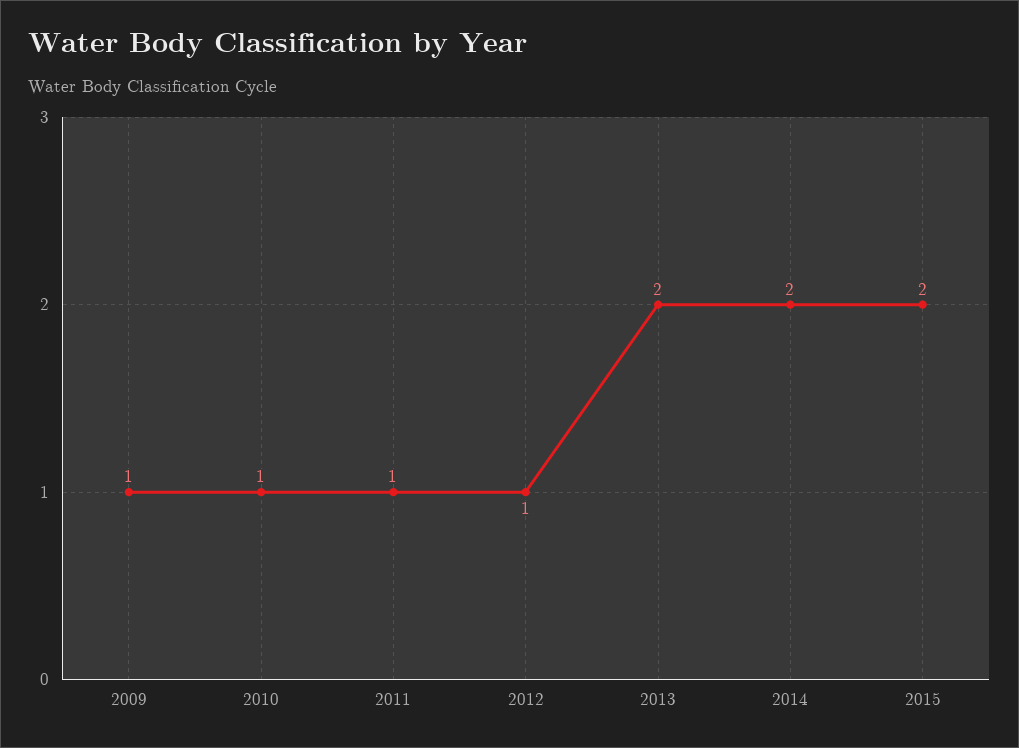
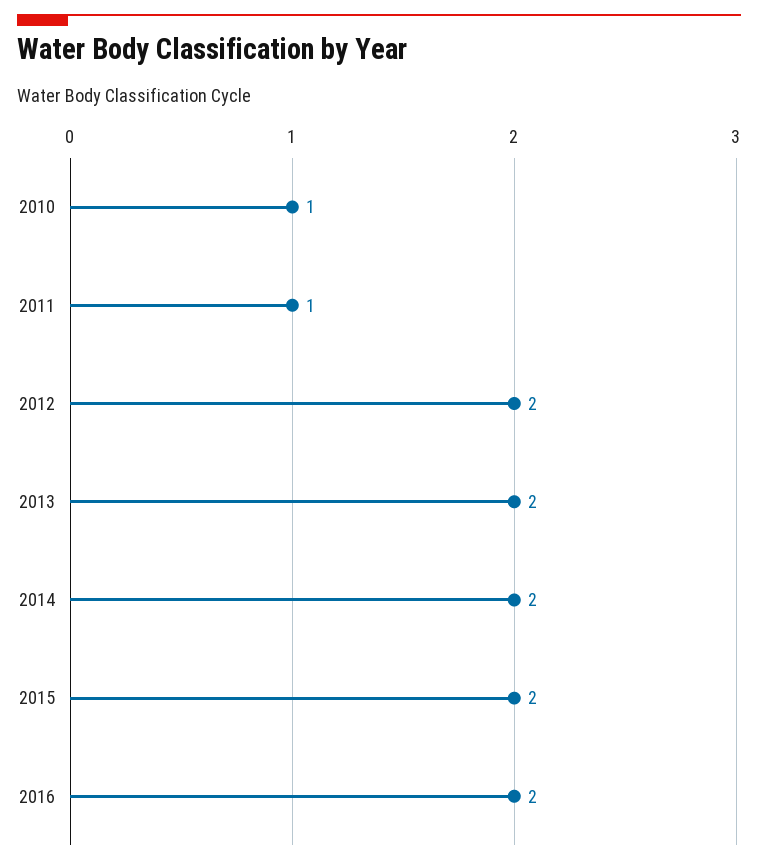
2009: 1 -> none
2012: 1 -> 2
2016: none -> 2

